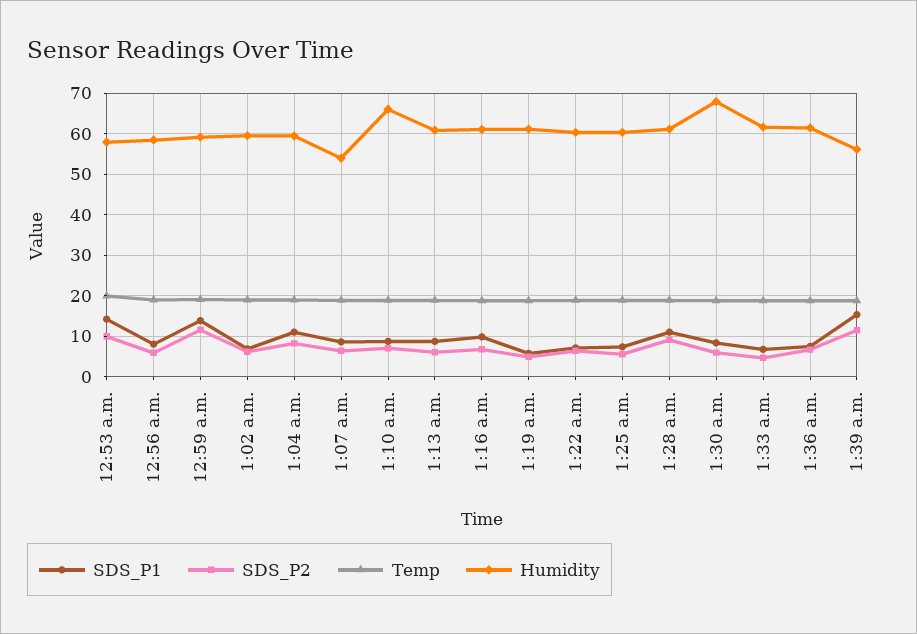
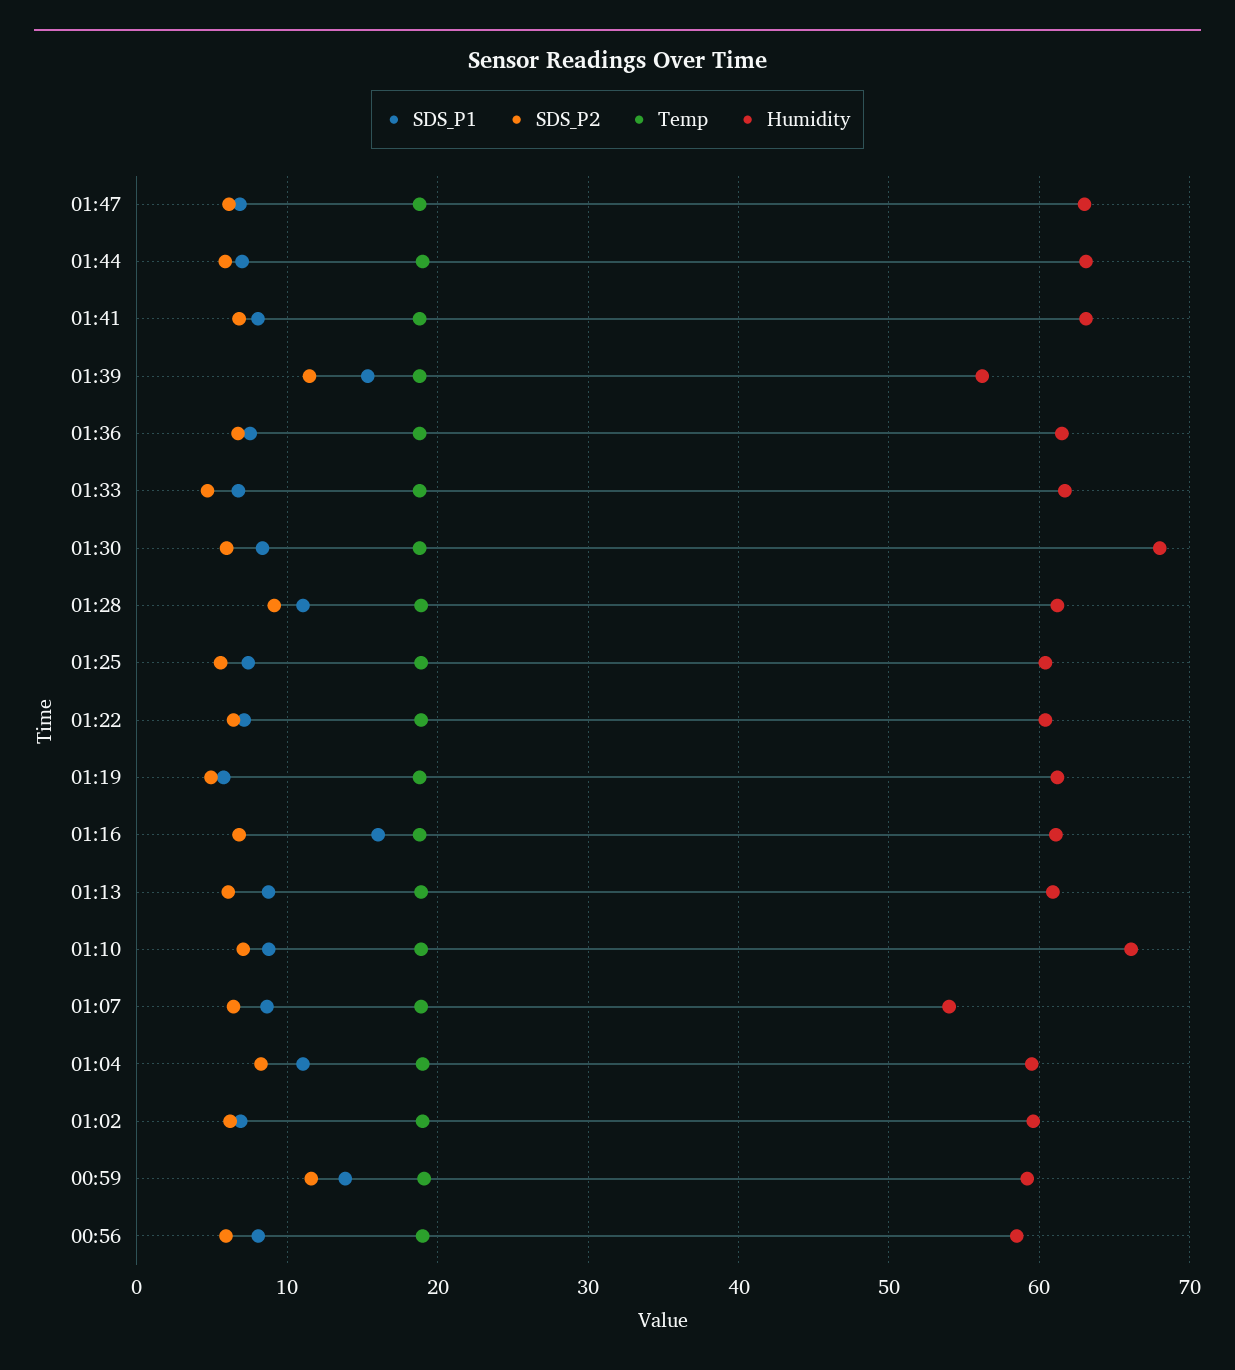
SDS_P1, 12:53 a.m.: 14 -> none
SDS_P2, 12:53 a.m.: 10 -> none
Temp, 12:53 a.m.: 20 -> none
Humidity, 12:53 a.m.: 58 -> none
SDS_P1, 1:16 a.m.: 10 -> 16
SDS_P1, 01:47: none -> 7
SDS_P2, 01:47: none -> 6
Temp, 01:47: none -> 19
Humidity, 01:47: none -> 63
SDS_P1, 01:44: none -> 7
SDS_P2, 01:44: none -> 6
Temp, 01:44: none -> 19
Humidity, 01:44: none -> 63
SDS_P1, 01:41: none -> 8
SDS_P2, 01:41: none -> 7
Temp, 01:41: none -> 19
Humidity, 01:41: none -> 63

